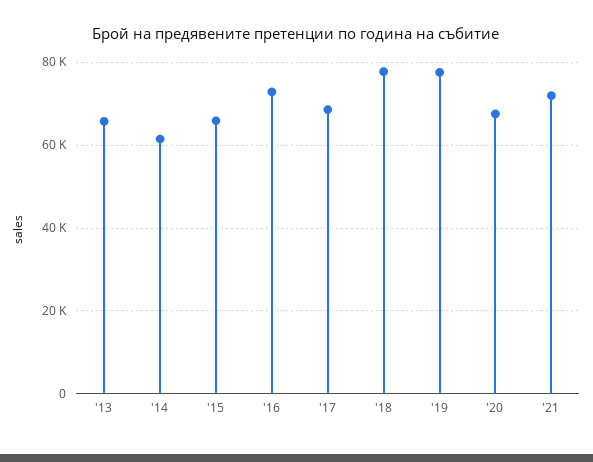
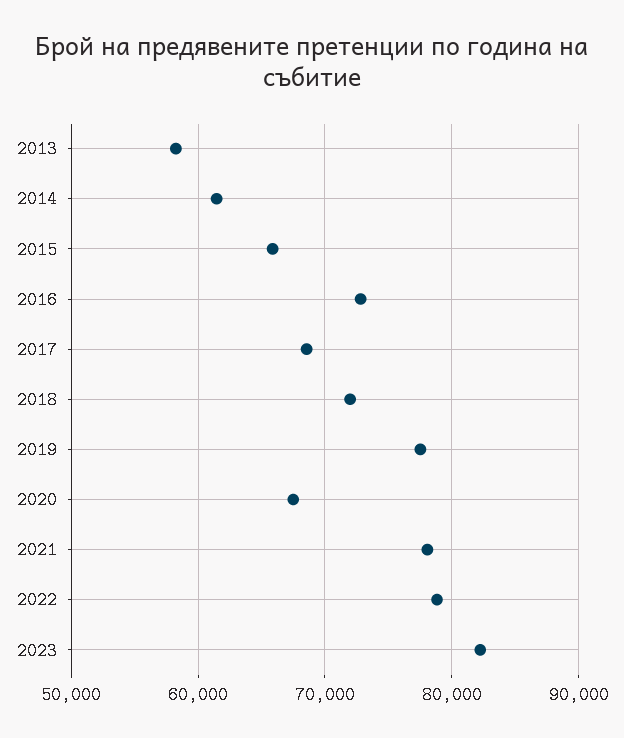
'13: 66000 -> 58000
'18: 78000 -> 72000
'21: 72000 -> 78000
2022: none -> 79000
2023: none -> 82000

